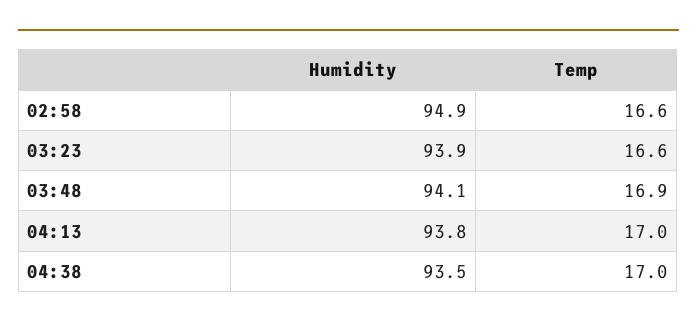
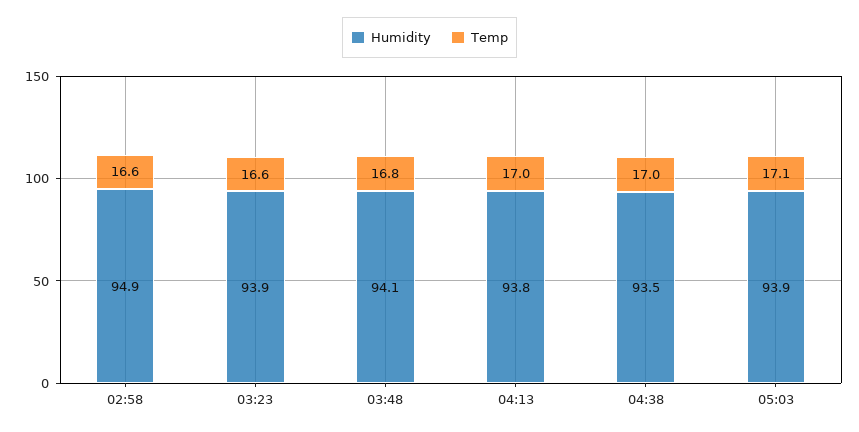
Temp, 03:48: 16.9 -> 16.8
Humidity, 05:03: none -> 93.9
Temp, 05:03: none -> 17.1

